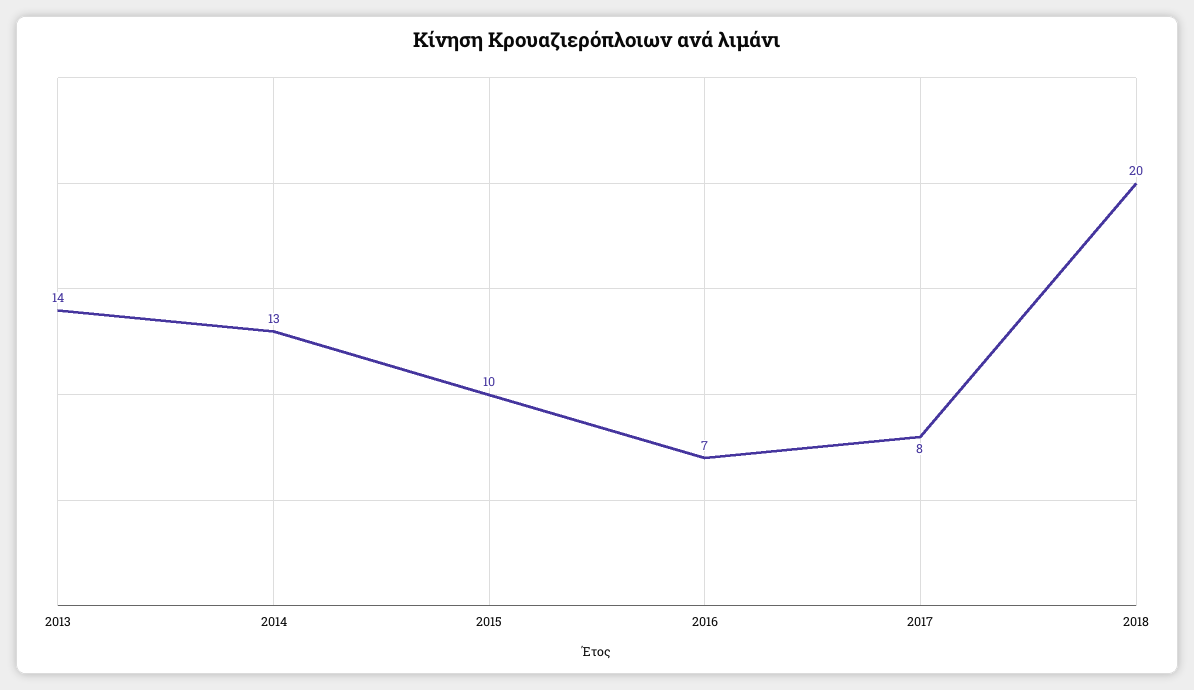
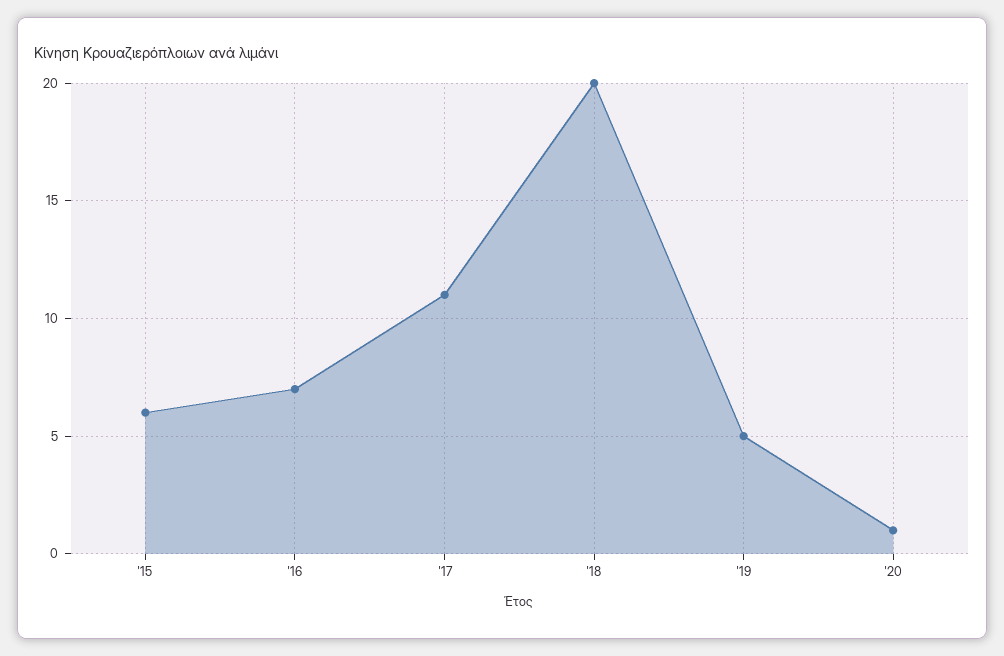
2013: 14 -> none
2014: 13 -> none
2015: 10 -> 6
2017: 8 -> 11
'19: none -> 5
'20: none -> 1

